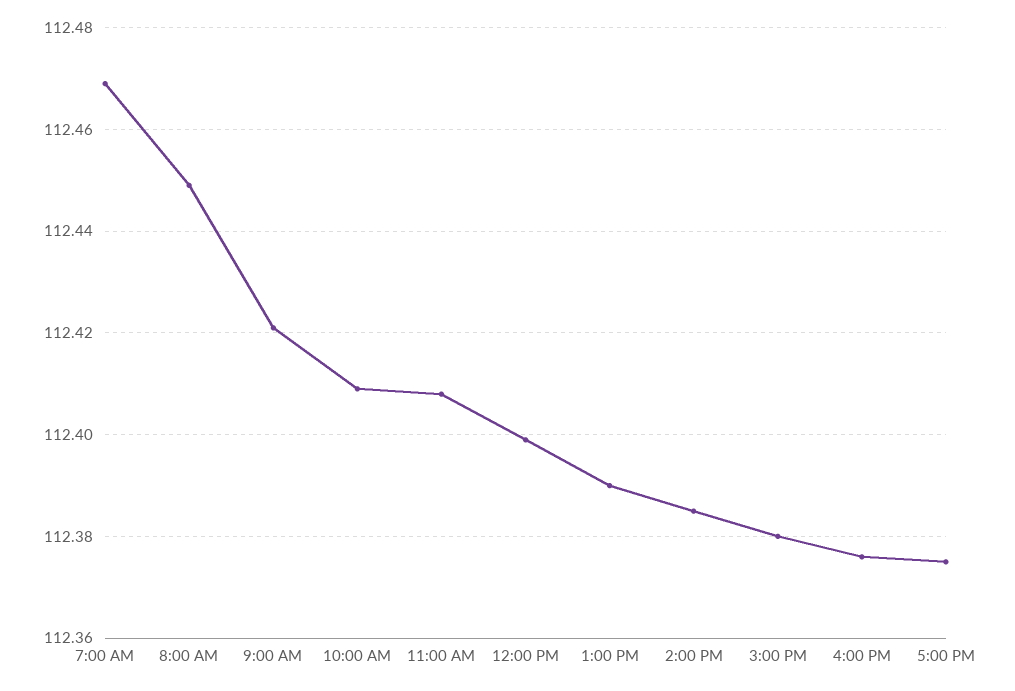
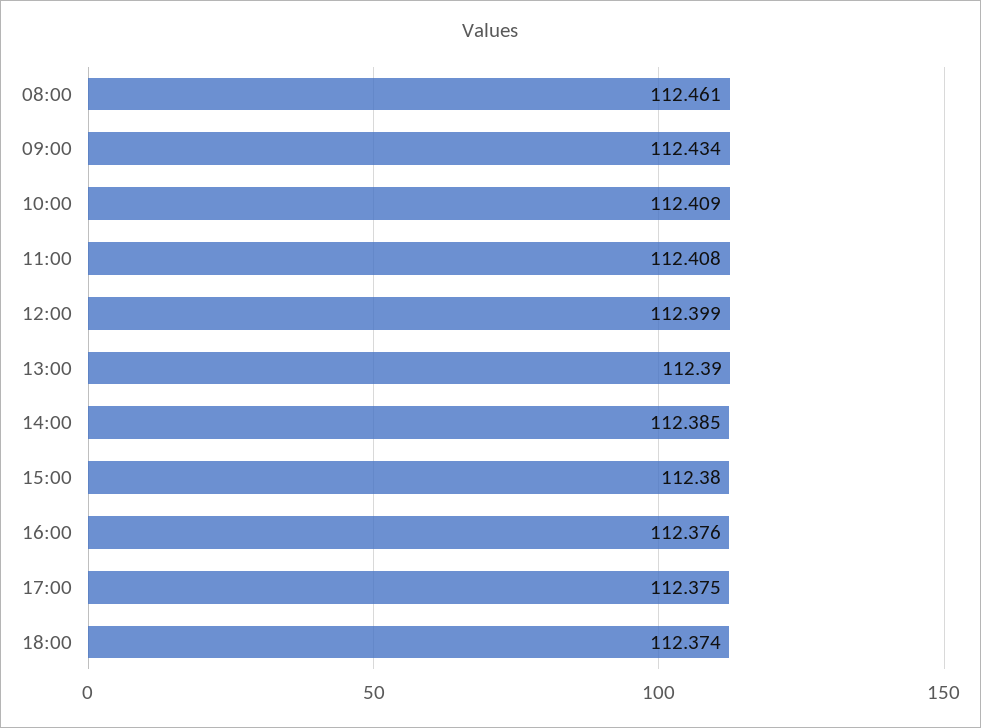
7:00 AM: 112.47 -> none
8:00 AM: 112.45 -> 112.461
9:00 AM: 112.42 -> 112.434
18:00: none -> 112.374

